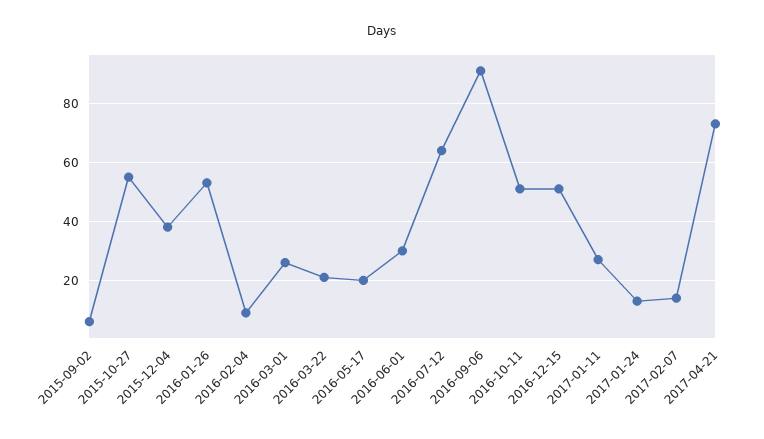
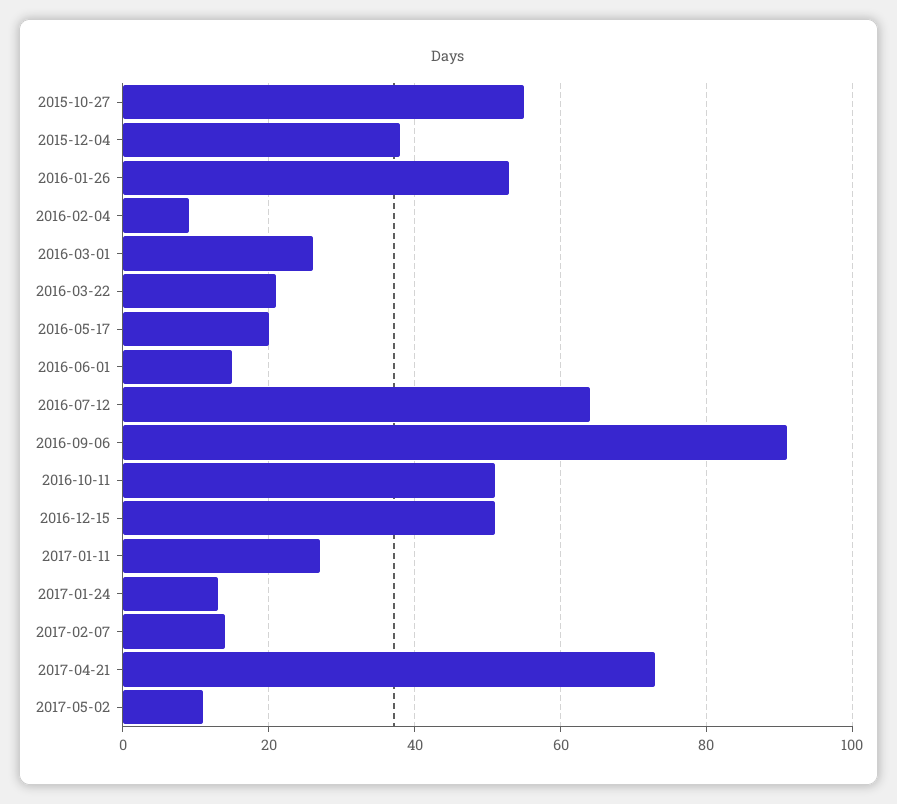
2015-09-02: 5 -> none
2016-06-01: 30 -> 15
2017-05-02: none -> 10

